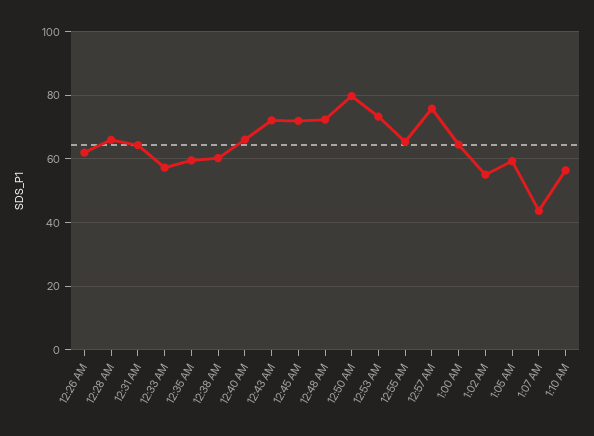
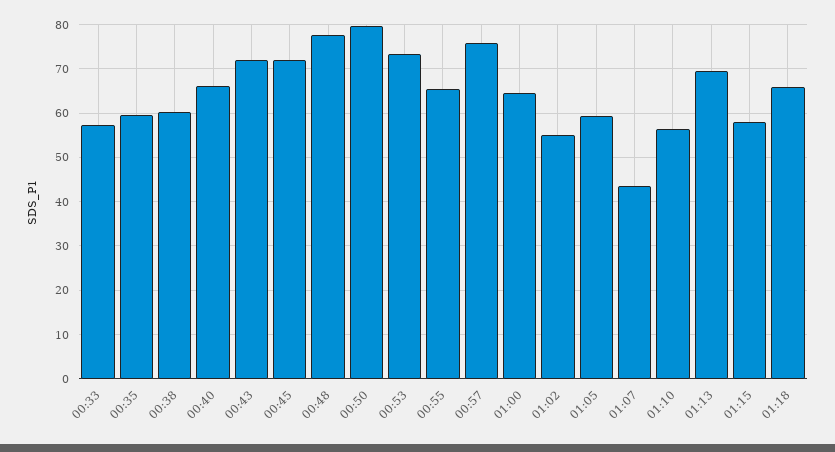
12:26 AM: 62 -> none
12:28 AM: 66 -> none
12:31 AM: 64 -> none
12:48 AM: 72 -> 78
01:13: none -> 70
01:15: none -> 58
01:18: none -> 66

